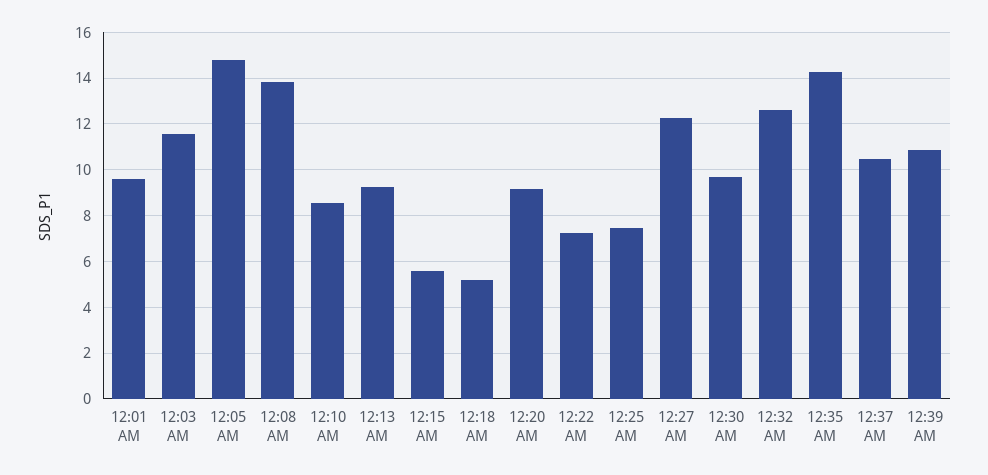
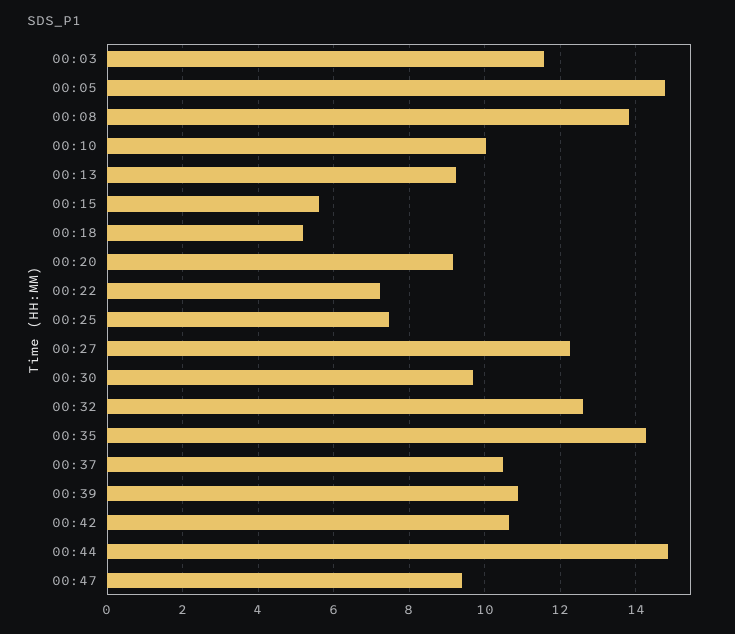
12:01 AM: 9.5 -> none
12:10 AM: 8.5 -> 10
00:42: none -> 10.6
00:44: none -> 14.8
00:47: none -> 9.4

